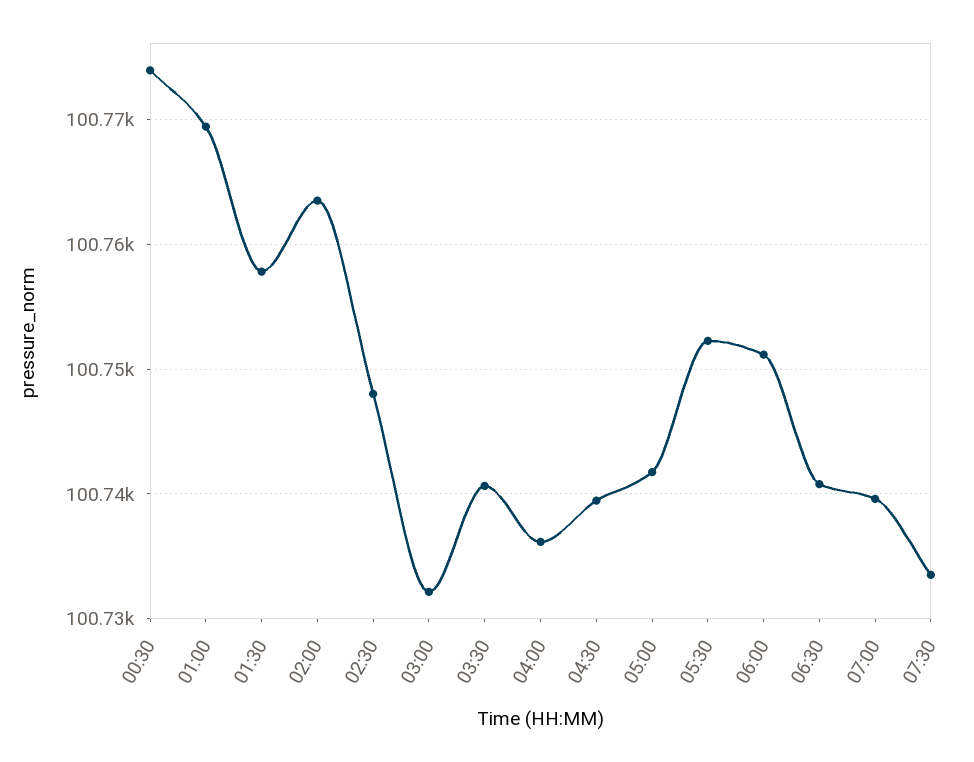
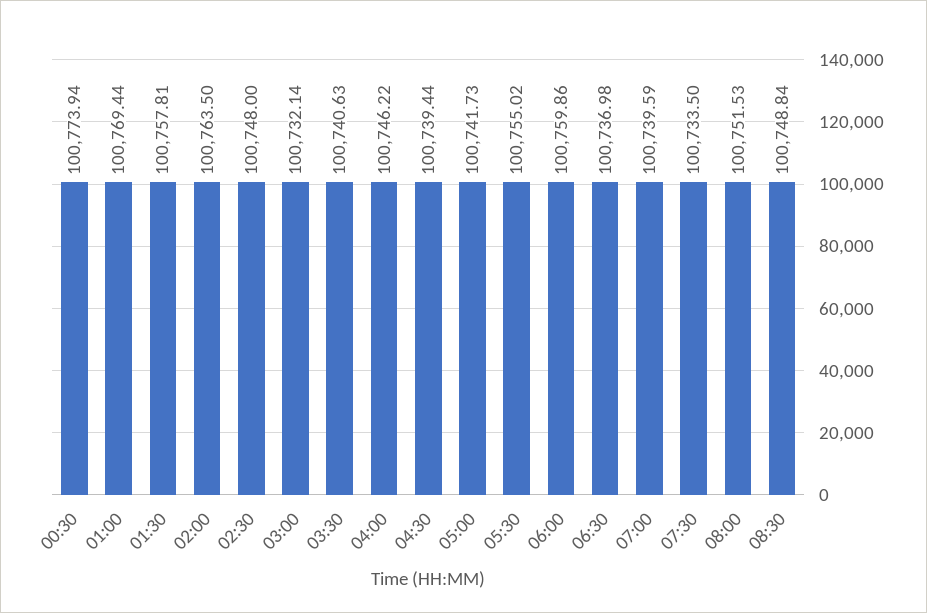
04:00: 100736 -> 100746.22
05:30: 100752 -> 100755.02
06:00: 100751 -> 100759.86
06:30: 100741 -> 100736.98
08:00: none -> 100751.53
08:30: none -> 100748.84

